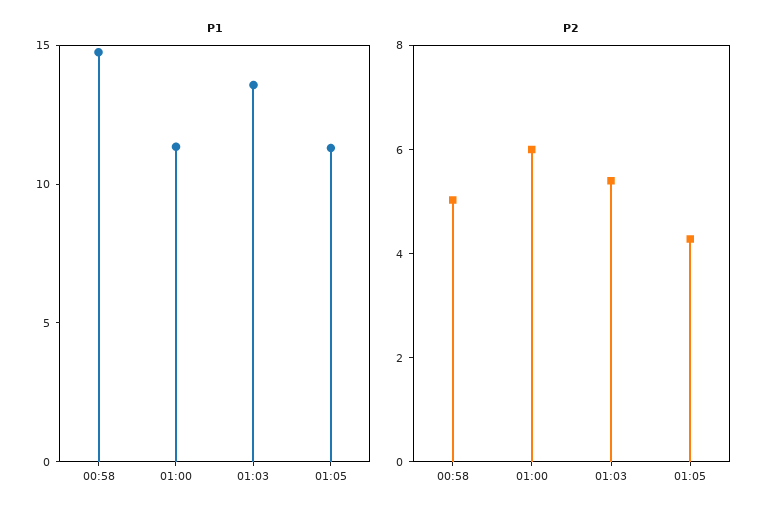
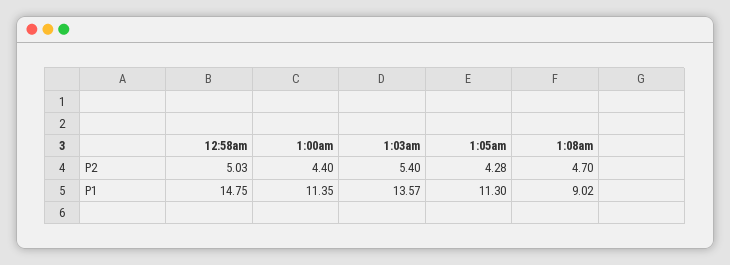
P2, 01:00: 6 -> 4.4
P2, 1:08am: none -> 4.7
P1, 1:08am: none -> 9.02

